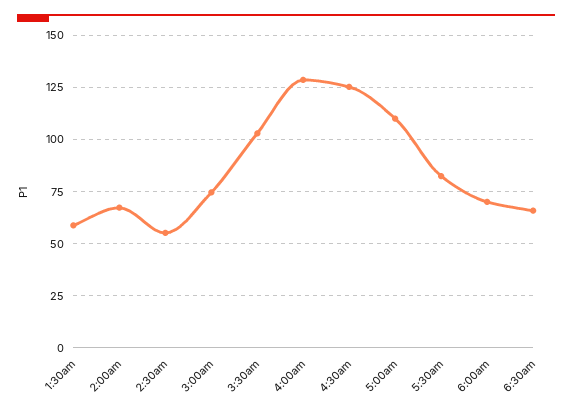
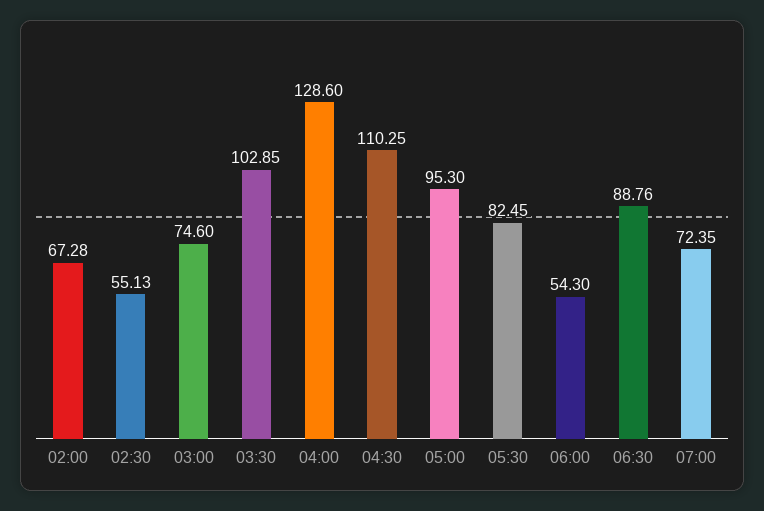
1:30am: 60 -> none
4:30am: 125 -> 110.25
5:00am: 110 -> 95.3
6:00am: 70 -> 54.3
6:30am: 65 -> 88.76
07:00: none -> 72.35

